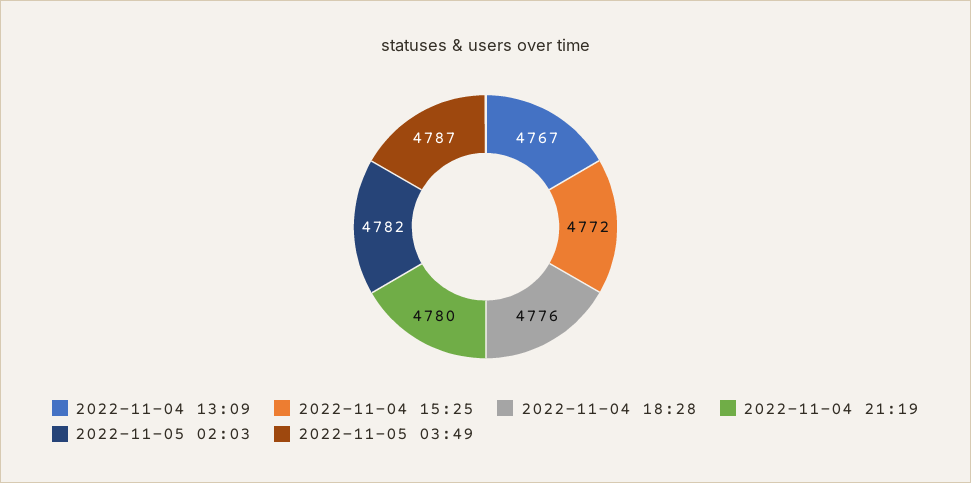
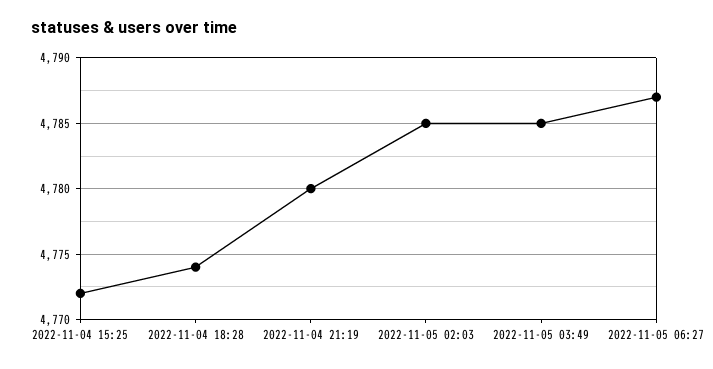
2022-11-04 13:09: 4767 -> none
2022-11-04 18:28: 4776 -> 4774
2022-11-05 02:03: 4782 -> 4785
2022-11-05 03:49: 4787 -> 4785
2022-11-05 06:27: none -> 4787

